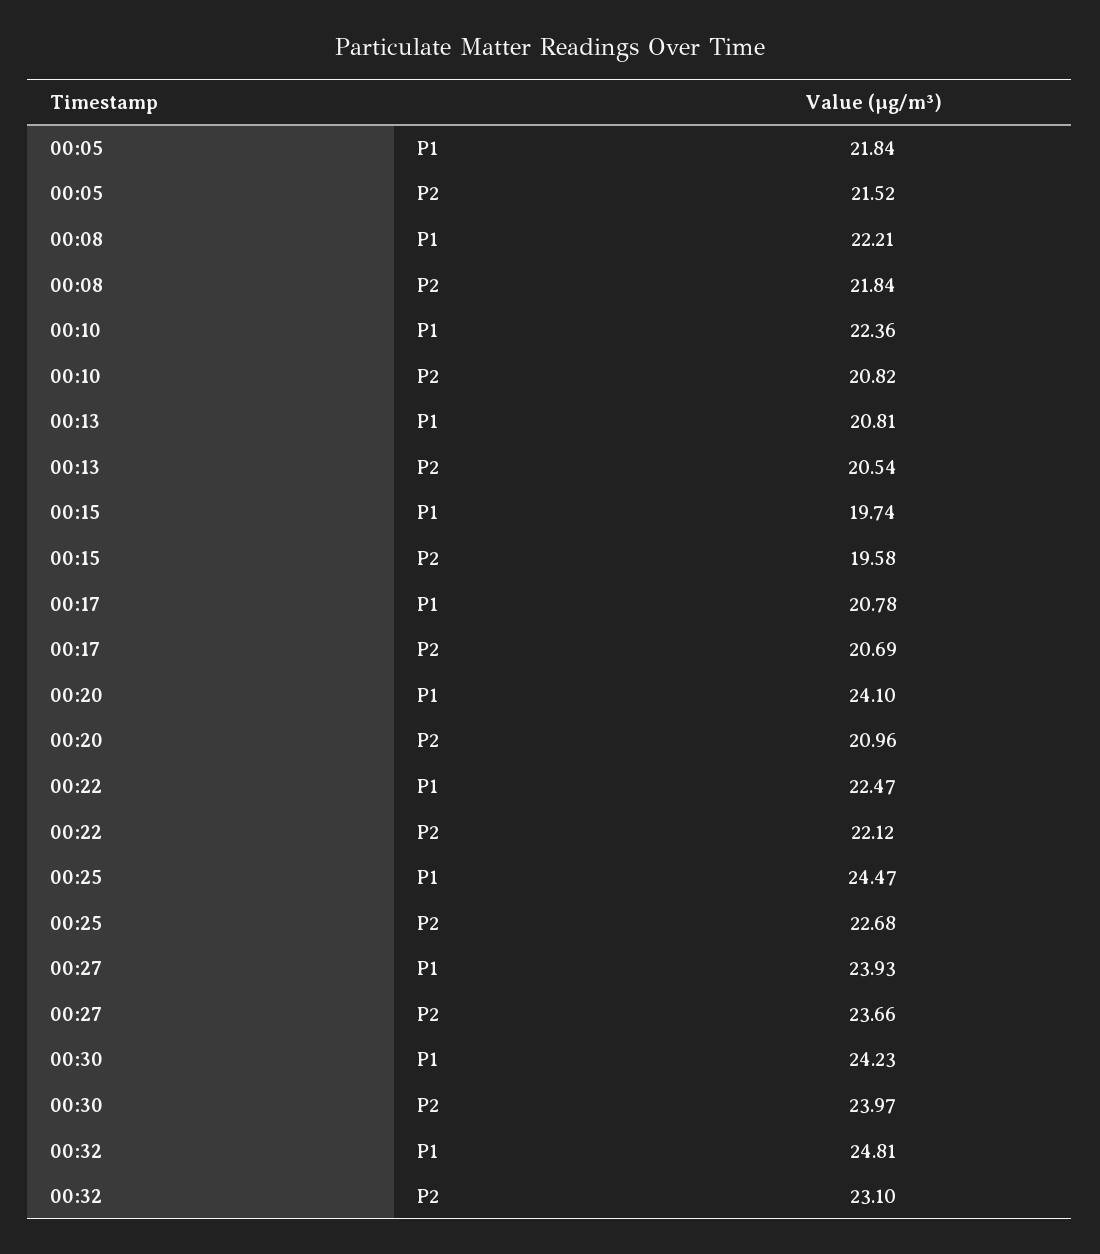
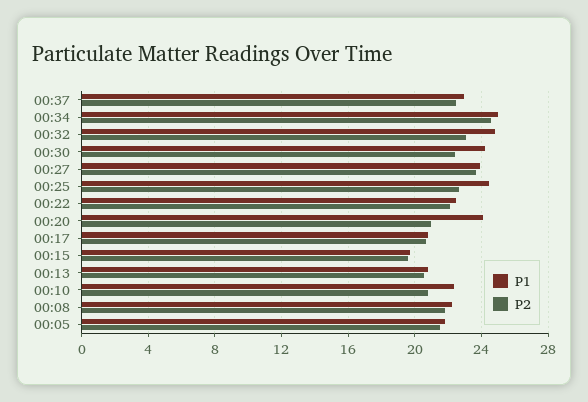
P2, 00:30: 23.97 -> 22.5
P1, 00:37: none -> 23
P2, 00:37: none -> 22.5
P1, 00:34: none -> 25
P2, 00:34: none -> 24.5

